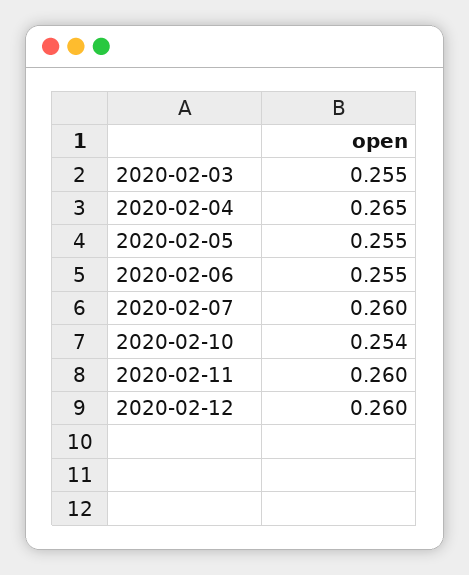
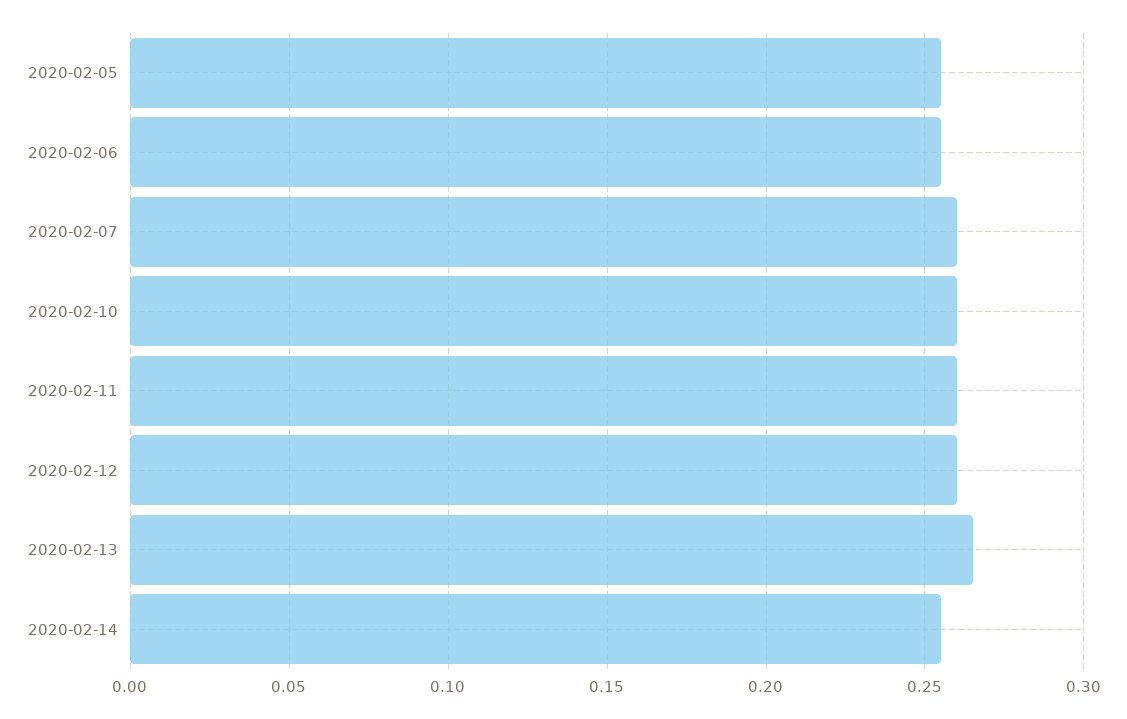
2020-02-03: 0.255 -> none
2020-02-04: 0.265 -> none
2020-02-10: 0.254 -> 0.26
2020-02-13: none -> 0.265
2020-02-14: none -> 0.255

